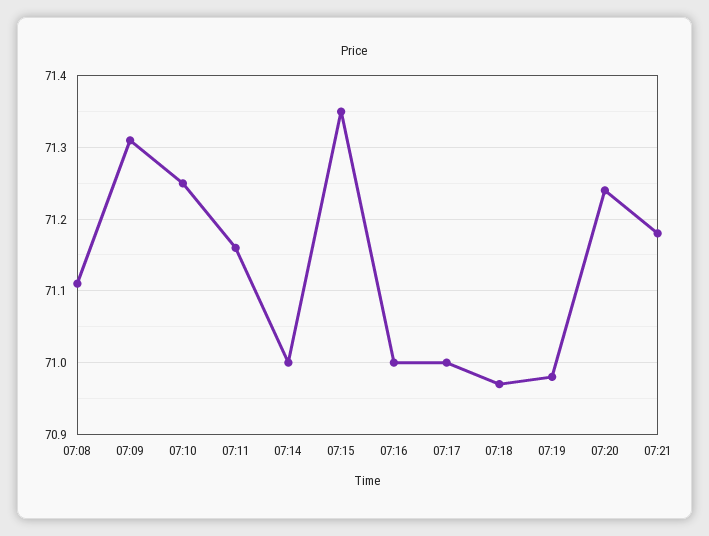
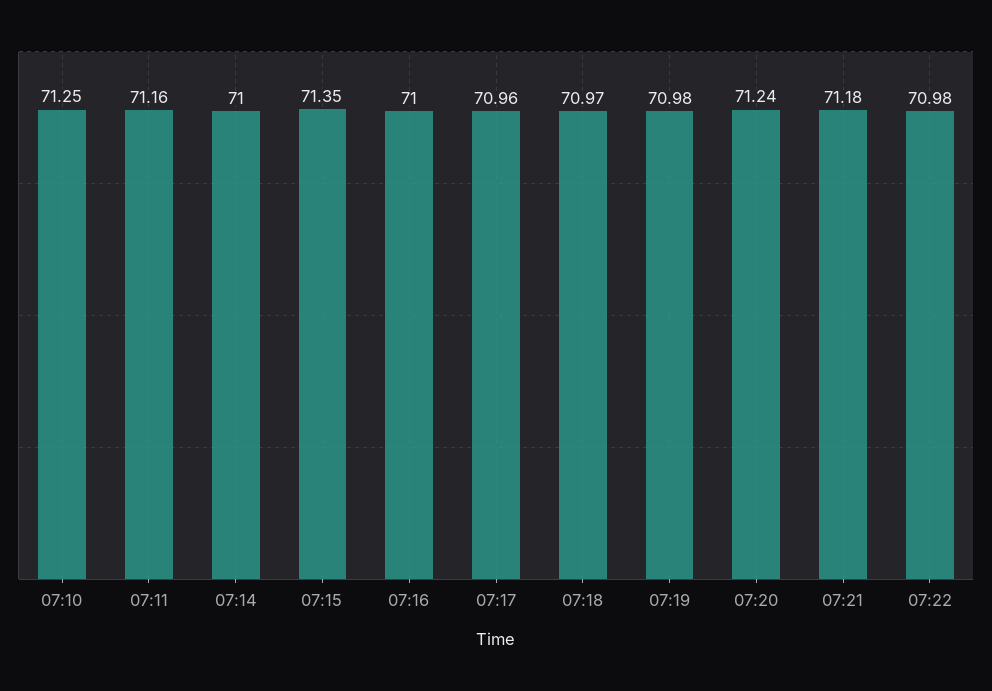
07:08: 71.11 -> none
07:09: 71.31 -> none
07:17: 71 -> 70.96
07:22: none -> 70.98

